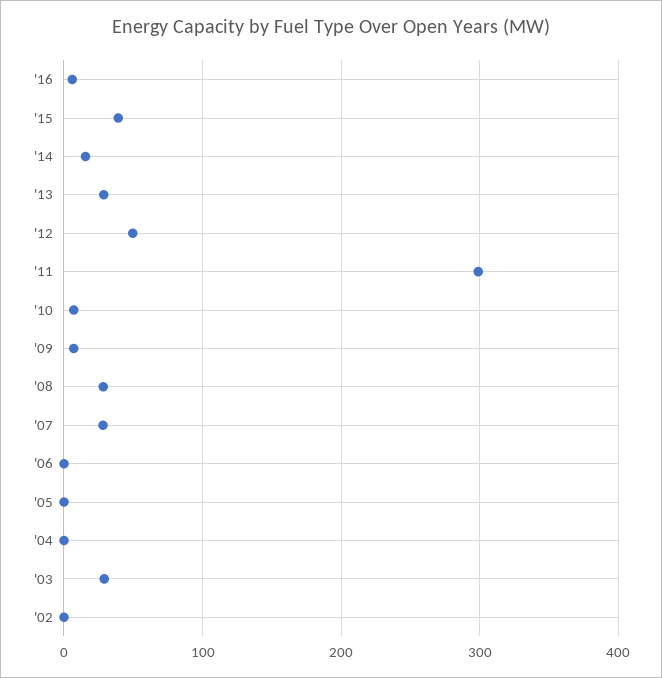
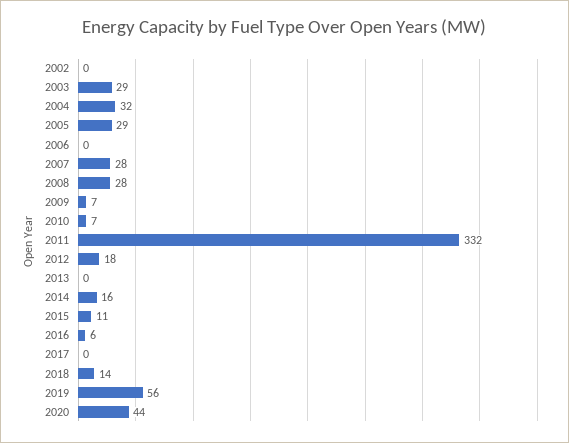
'15: 40 -> 11
'13: 30 -> 0
'12: 50 -> 18
'11: 300 -> 332
'05: 0 -> 29
'04: 0 -> 32
2017: none -> 0
2018: none -> 14
2019: none -> 56
2020: none -> 44

